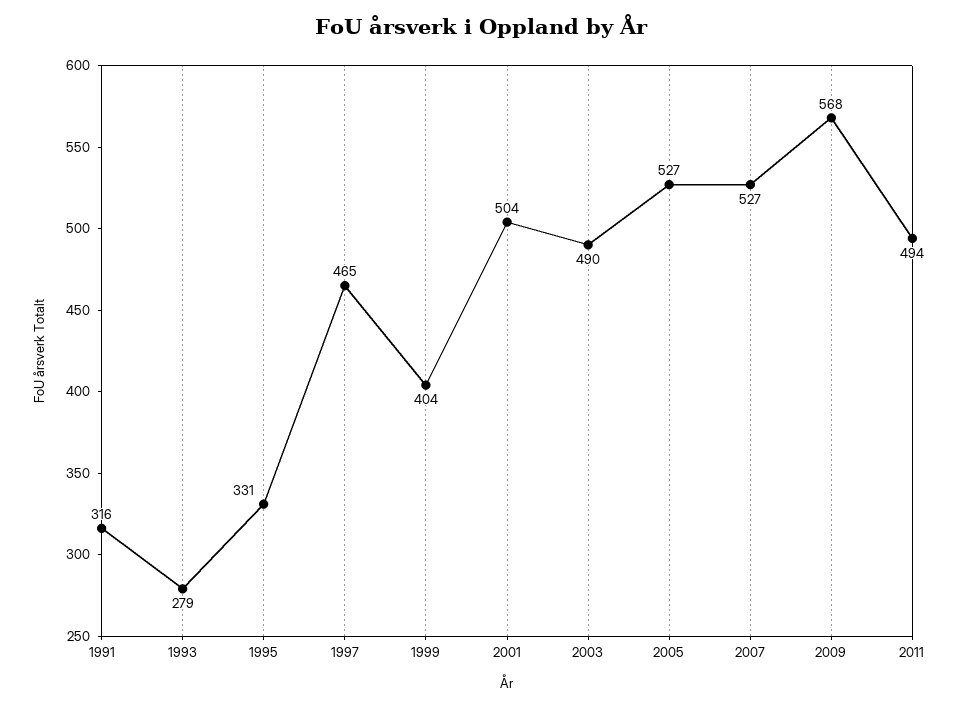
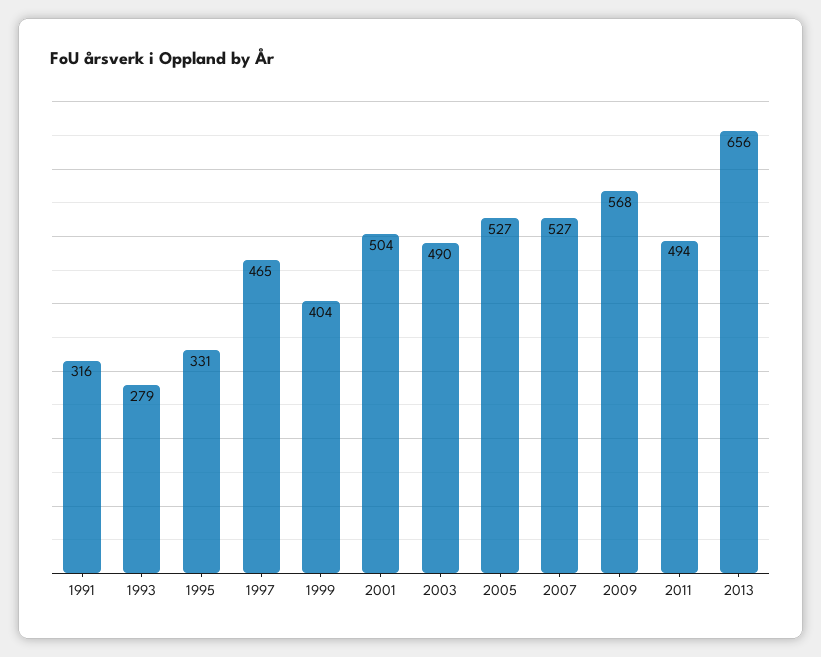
2013: none -> 656

